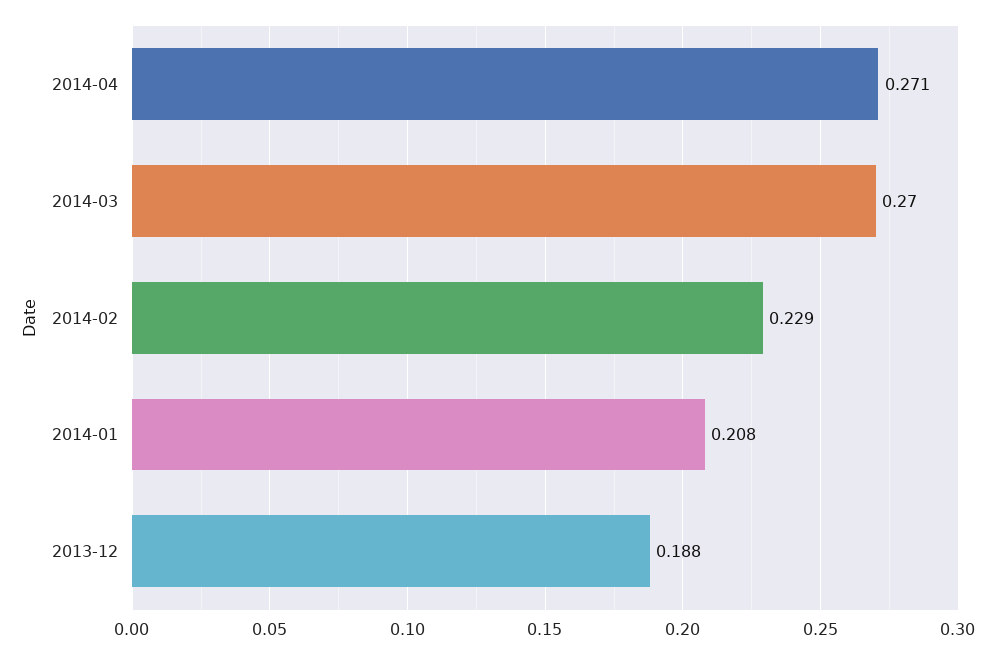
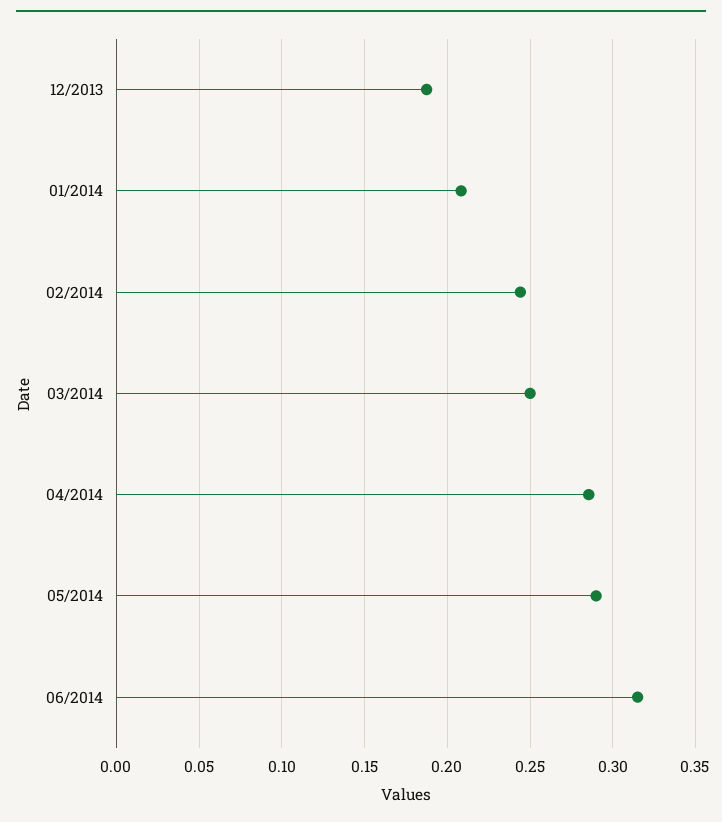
2014-04: 0.271 -> 0.285
2014-03: 0.27 -> 0.25
2014-02: 0.229 -> 0.245
05/2014: none -> 0.29
06/2014: none -> 0.315

